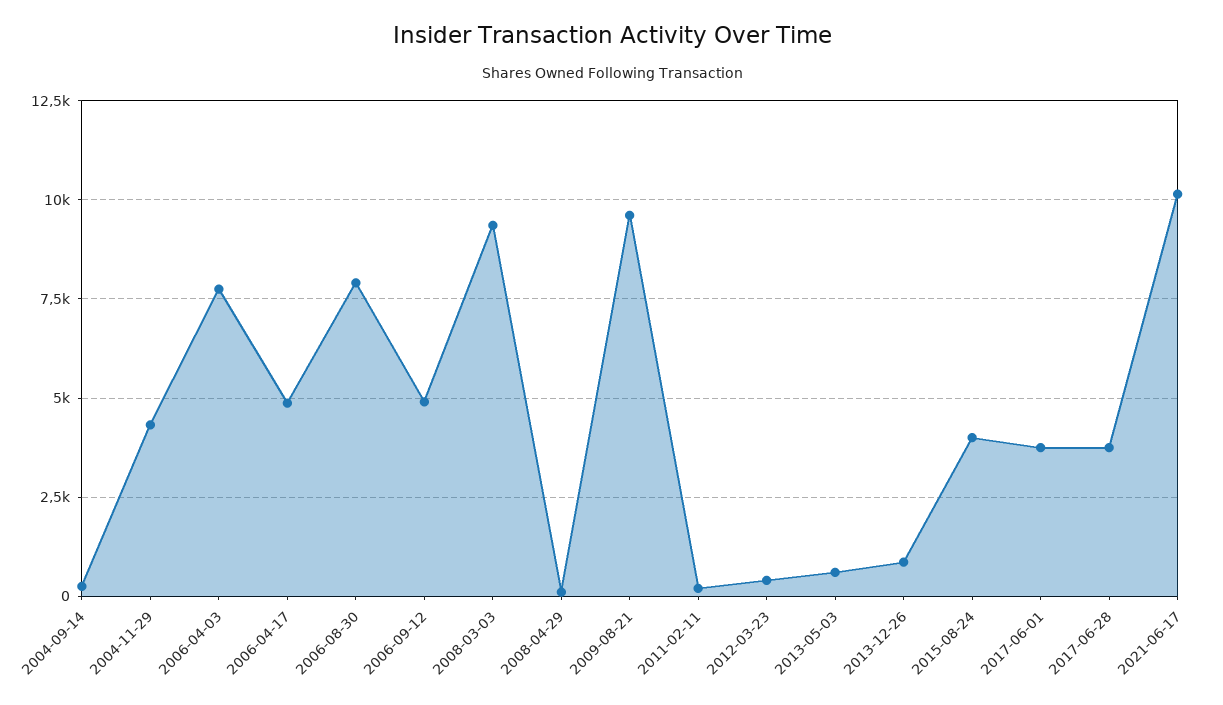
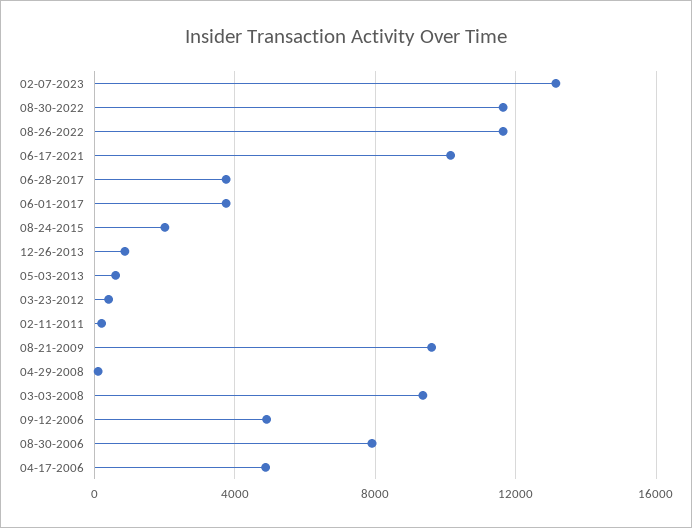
2004-09-14: 250 -> none
2004-11-29: 4250 -> none
2006-04-03: 7750 -> none
2015-08-24: 4000 -> 2000
02-07-2023: none -> 13000
08-30-2022: none -> 11500
08-26-2022: none -> 11500

